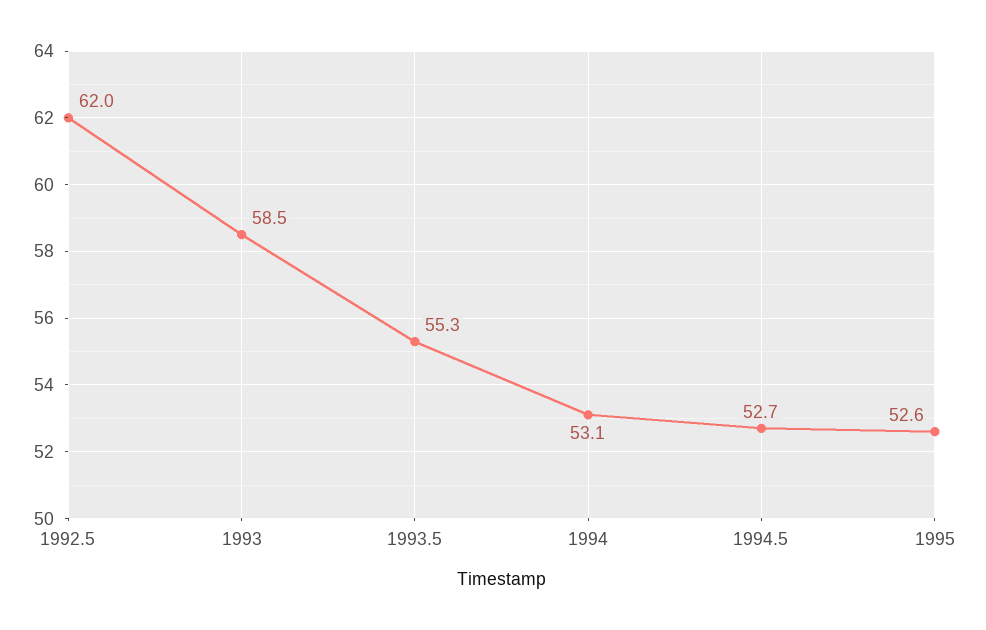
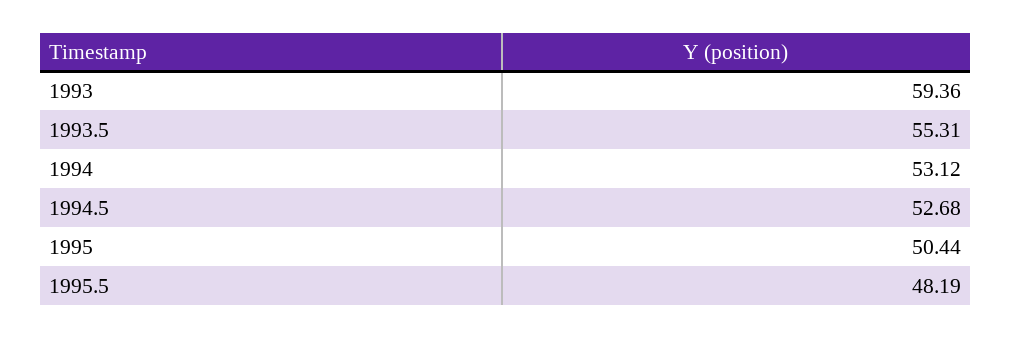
1992.5: 62 -> none
1993: 58.5 -> 59.36
1995: 52.6 -> 50.44
1995.5: none -> 48.19

